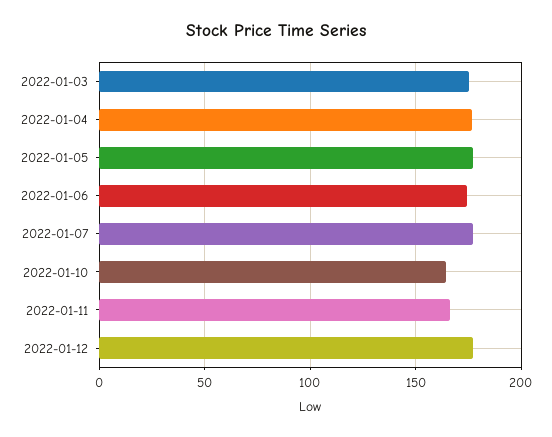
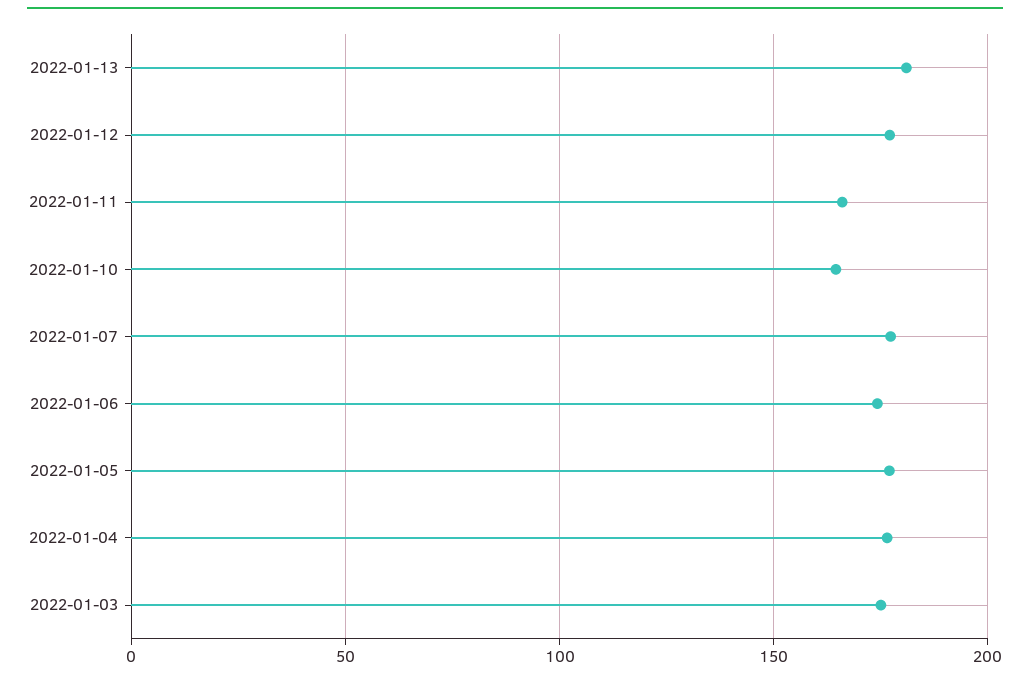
2022-01-13: none -> 180

